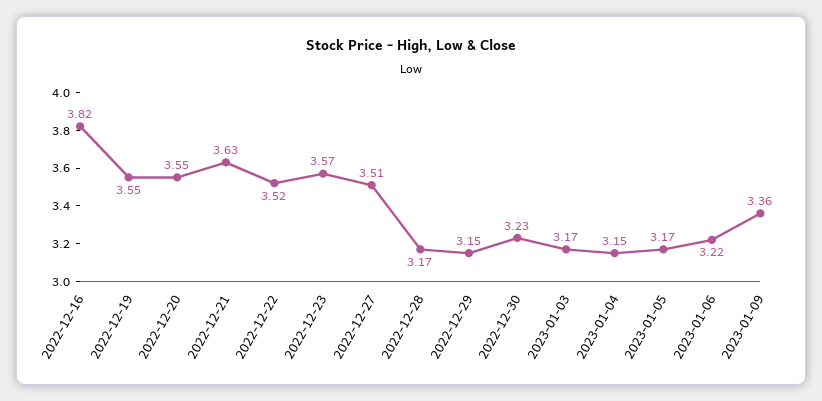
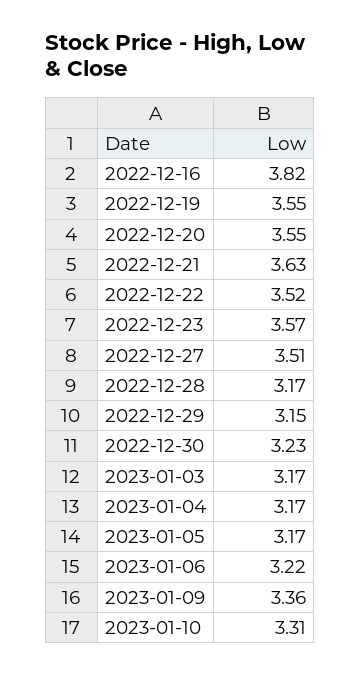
2023-01-04: 3.15 -> 3.17
2023-01-10: none -> 3.31

